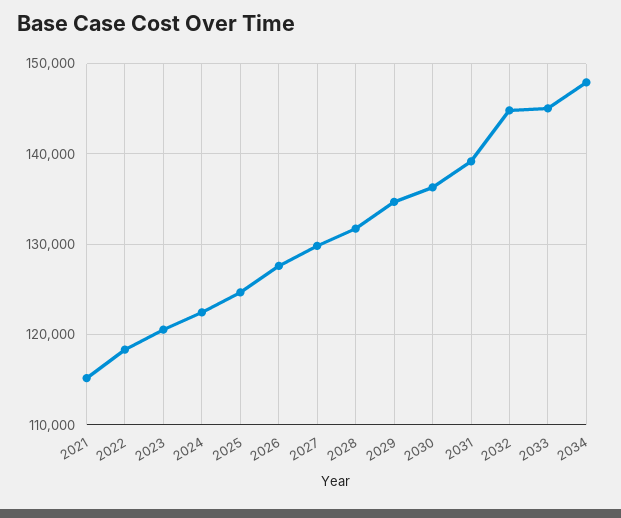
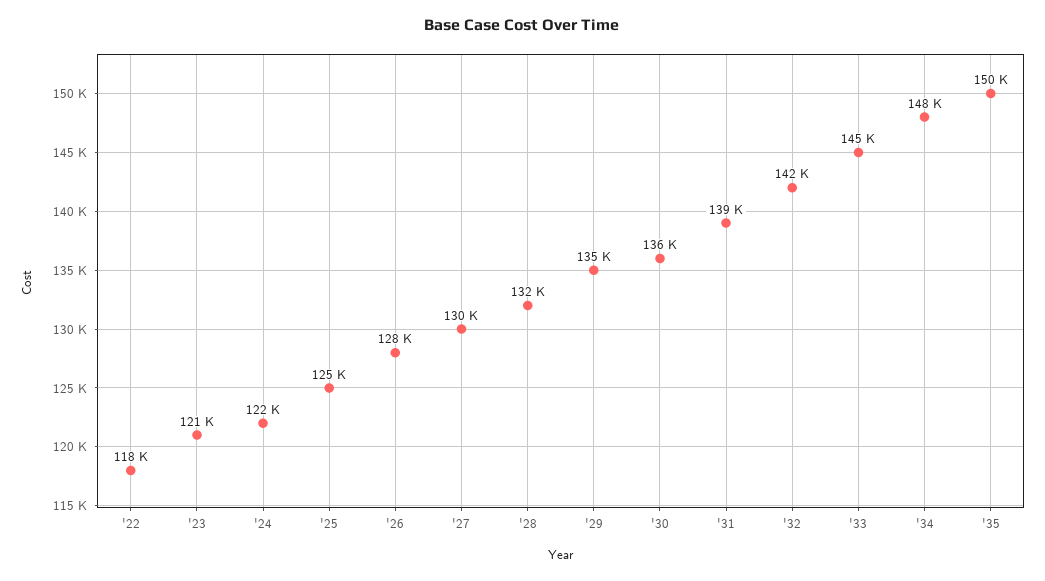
2021: 115000 -> none
2032: 145000 -> 142000
'35: none -> 150000

